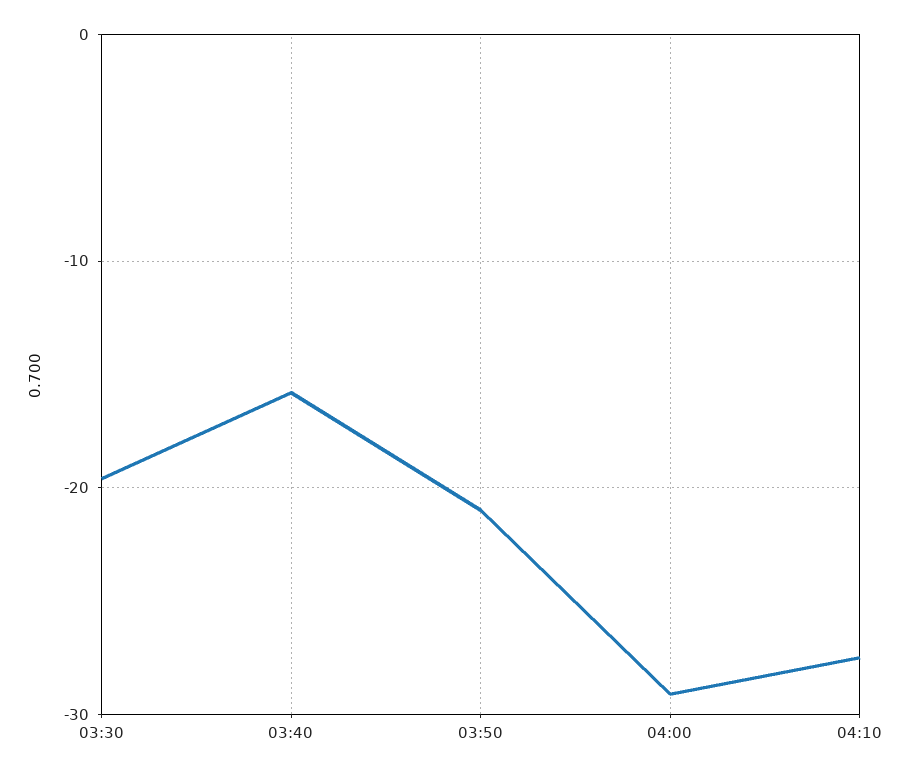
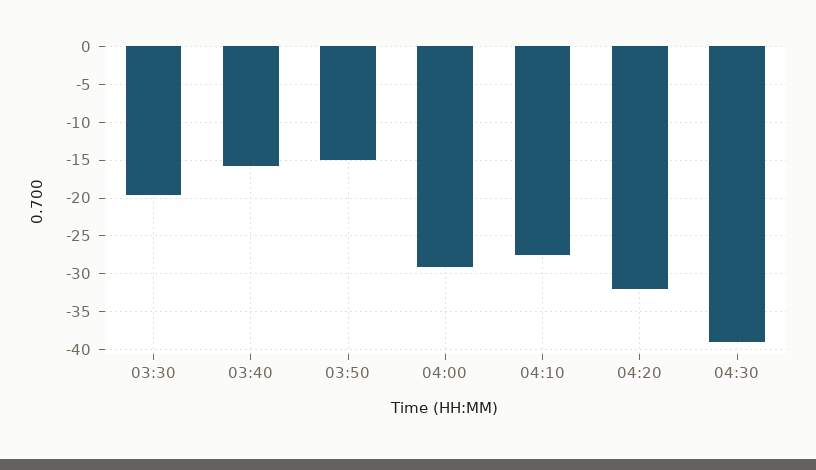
03:50: -21 -> -15
04:20: none -> -32
04:30: none -> -39

